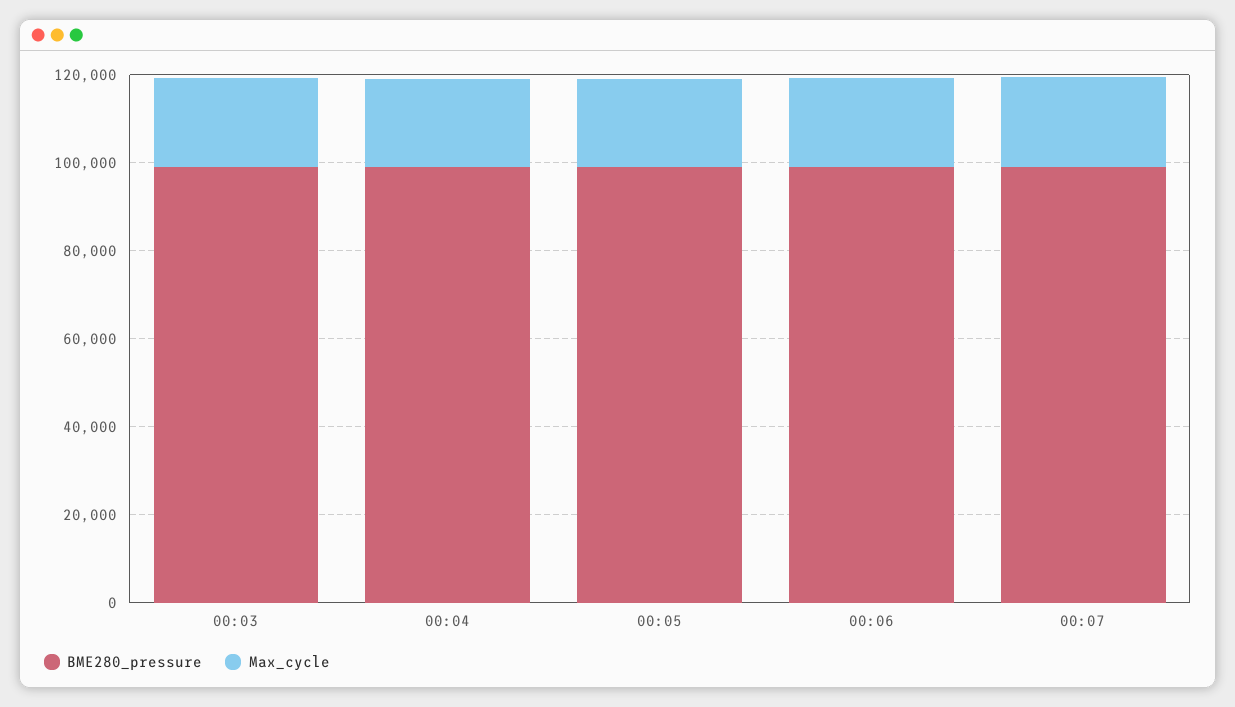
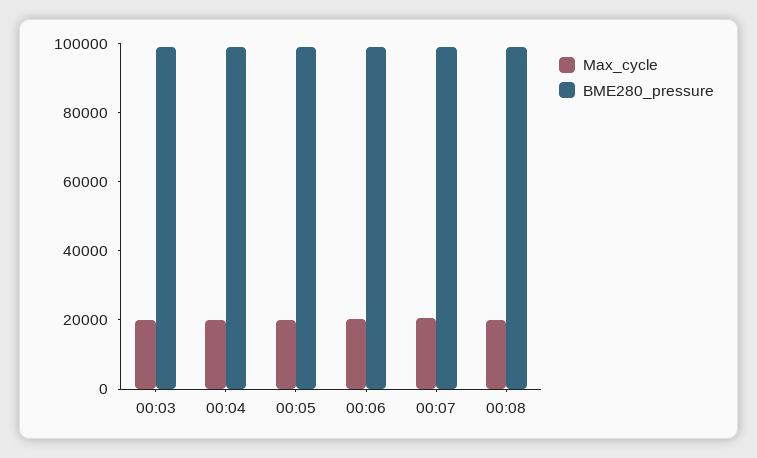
Max_cycle, 00:08: none -> 20000
BME280_pressure, 00:08: none -> 100000

